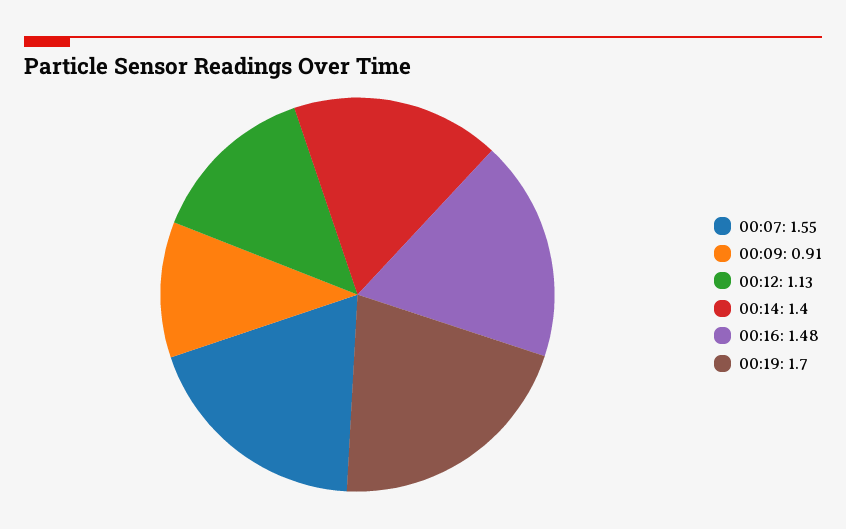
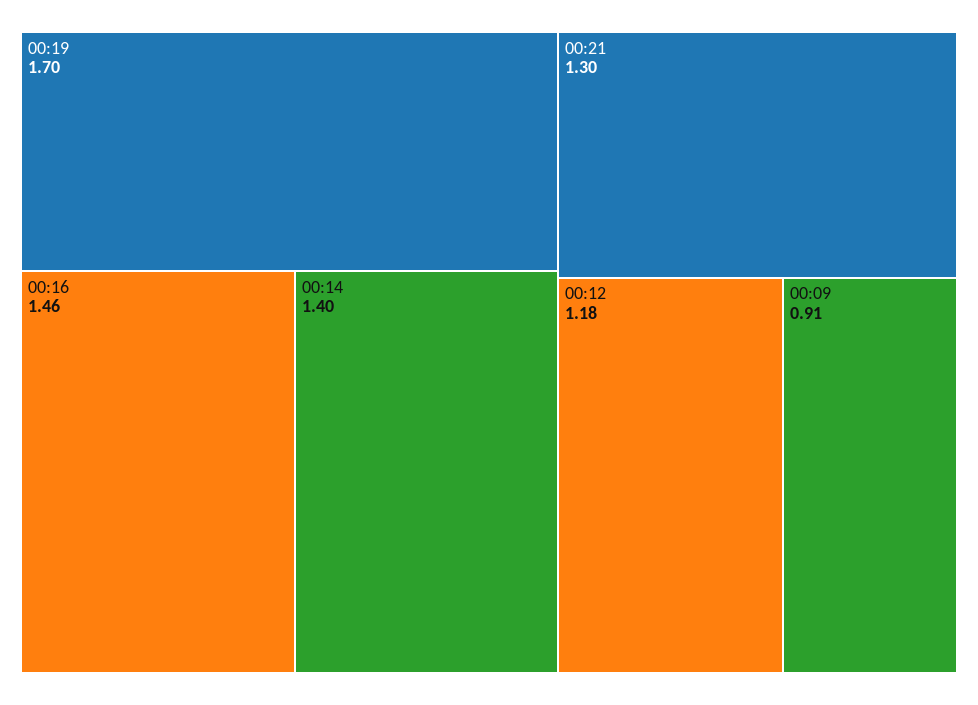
00:07: 1.55 -> none
00:12: 1.13 -> 1.18
00:16: 1.48 -> 1.46
00:21: none -> 1.3

